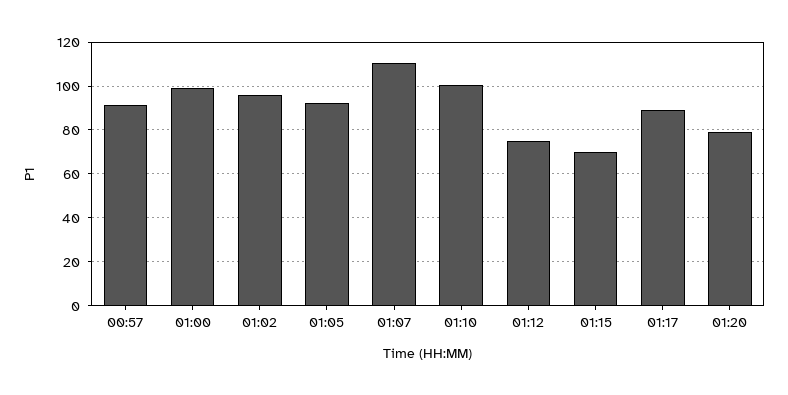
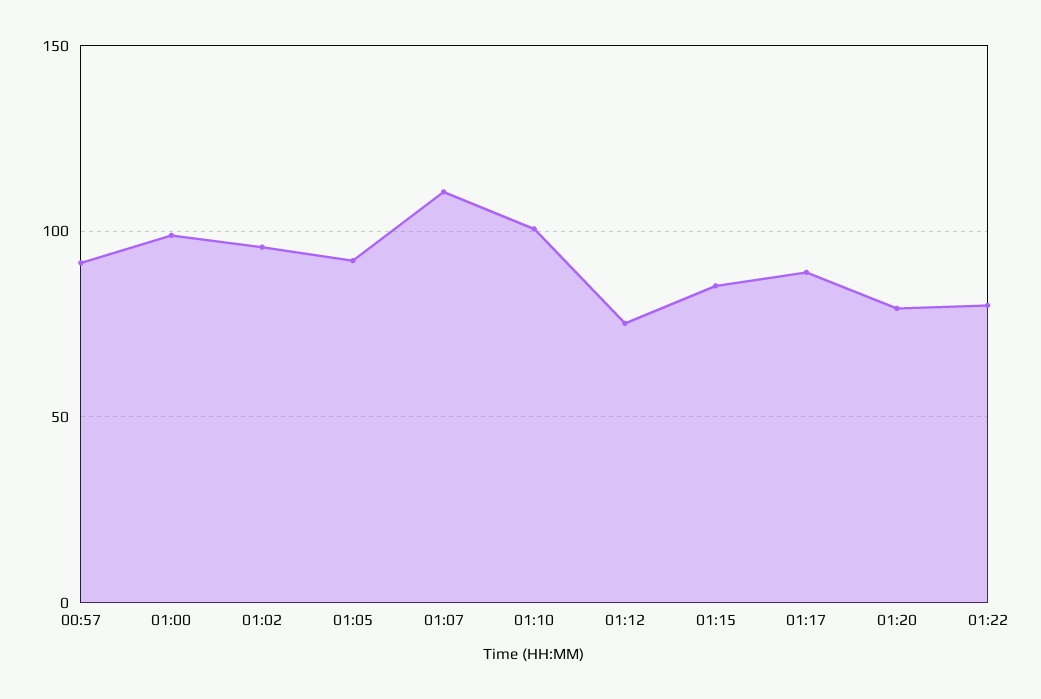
01:15: 70 -> 85
01:22: none -> 80

